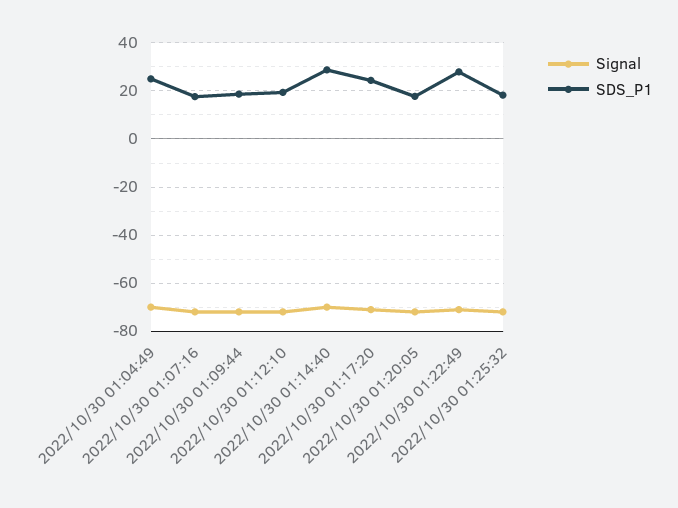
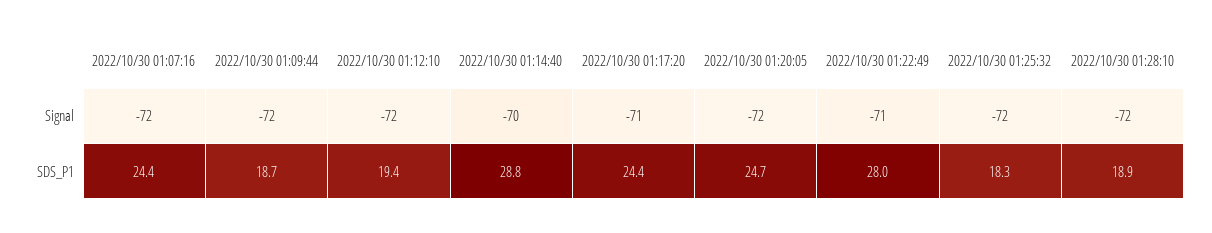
Signal, 2022/10/30 01:04:49: -70 -> none
SDS_P1, 2022/10/30 01:04:49: 25 -> none
SDS_P1, 2022/10/30 01:07:16: 17.5 -> 24.4
SDS_P1, 2022/10/30 01:20:05: 17.5 -> 24.7
Signal, 2022/10/30 01:28:10: none -> -72
SDS_P1, 2022/10/30 01:28:10: none -> 18.9

